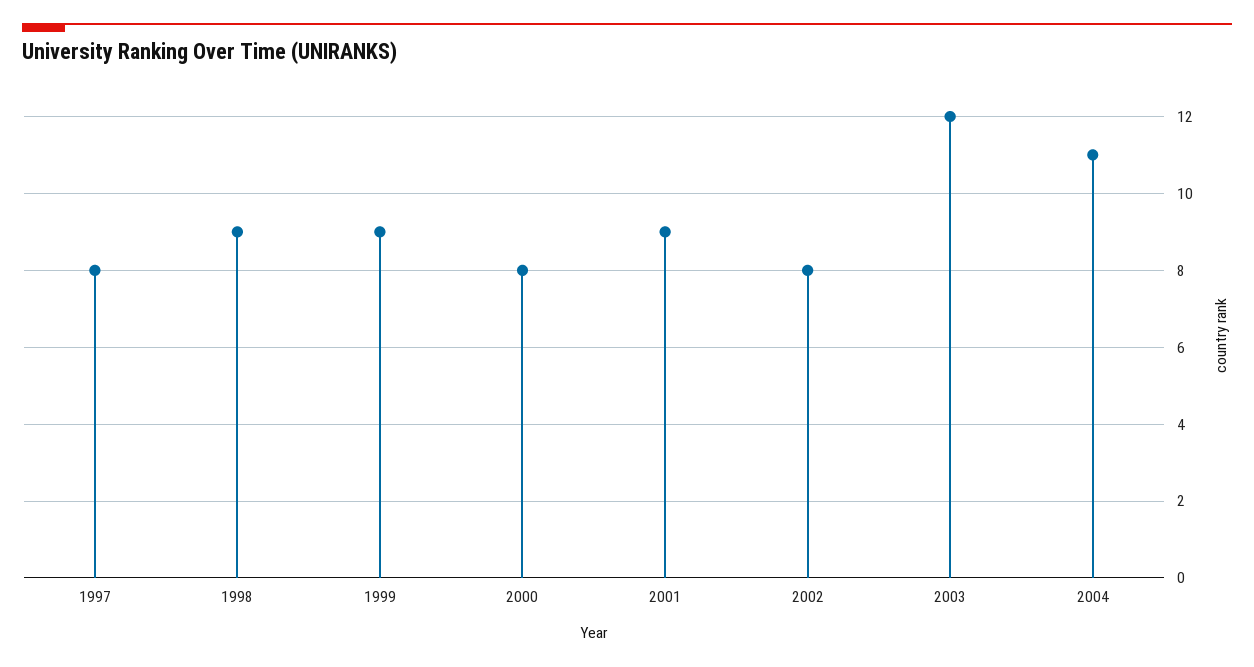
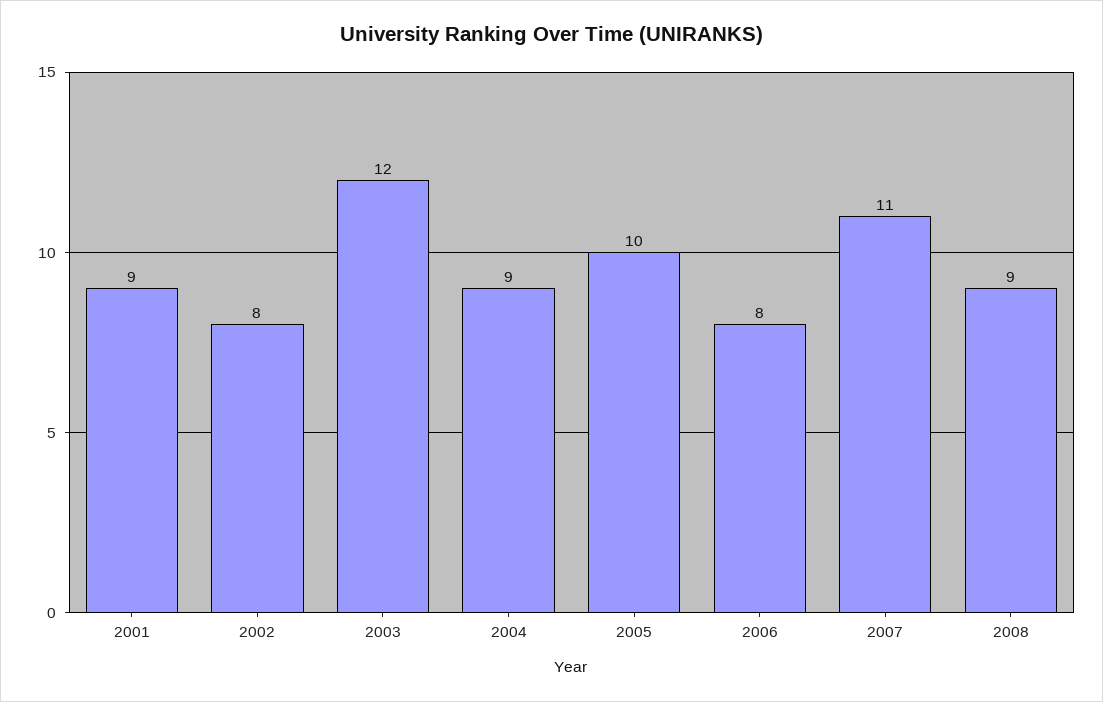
1997: 8 -> none
1998: 9 -> none
1999: 9 -> none
2000: 8 -> none
2004: 11 -> 9
2005: none -> 10
2006: none -> 8
2007: none -> 11
2008: none -> 9

